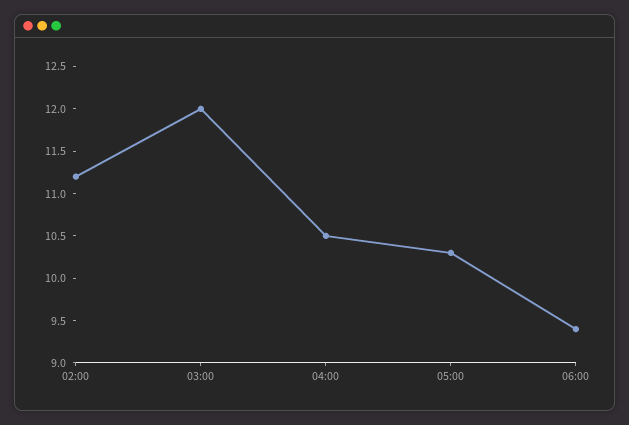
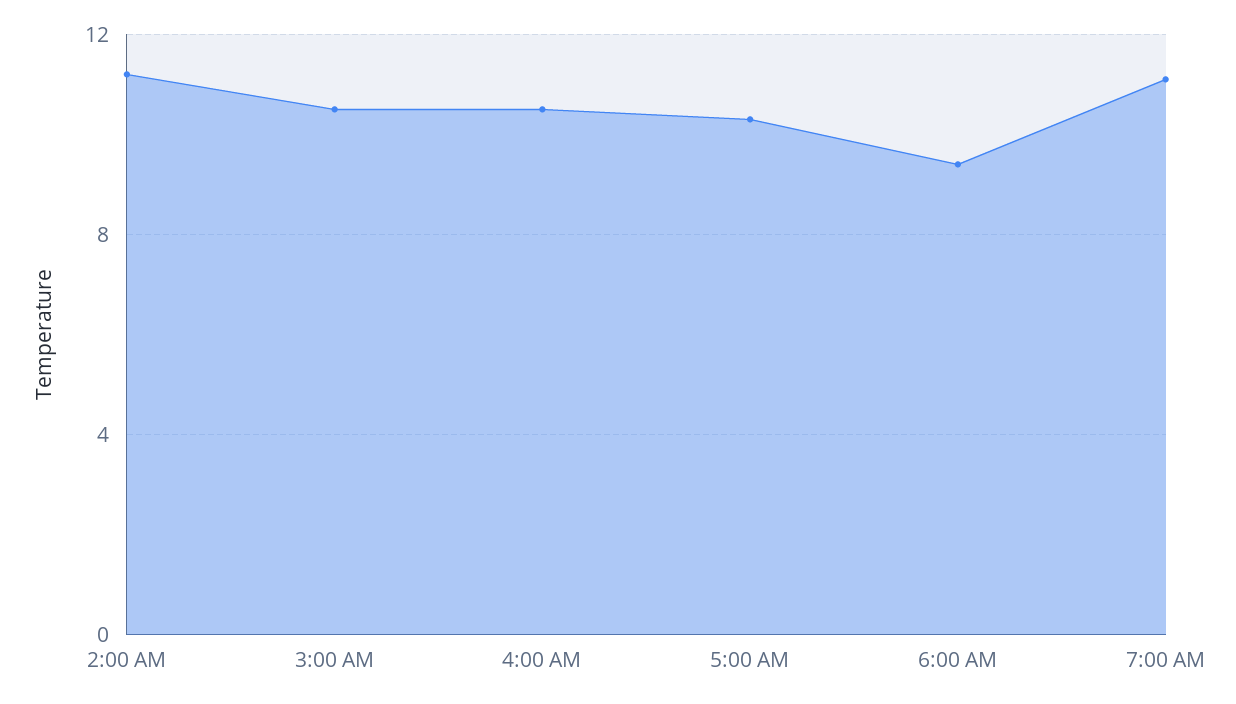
03:00: 12 -> 10.5
7:00 AM: none -> 11

